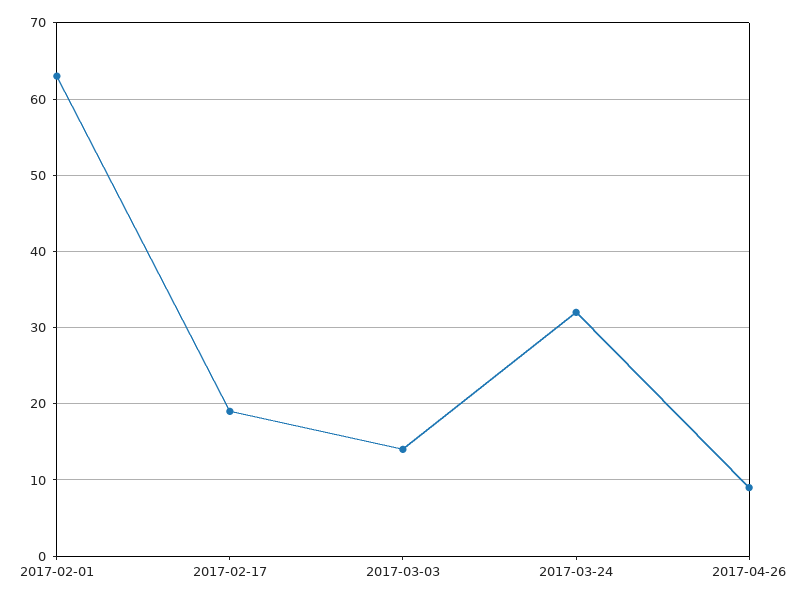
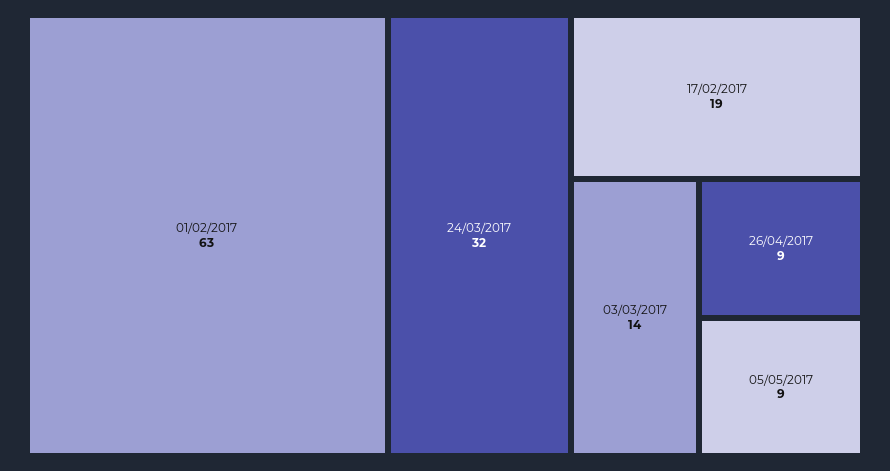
05/05/2017: none -> 9

